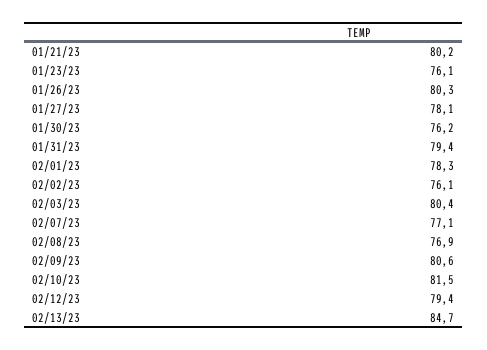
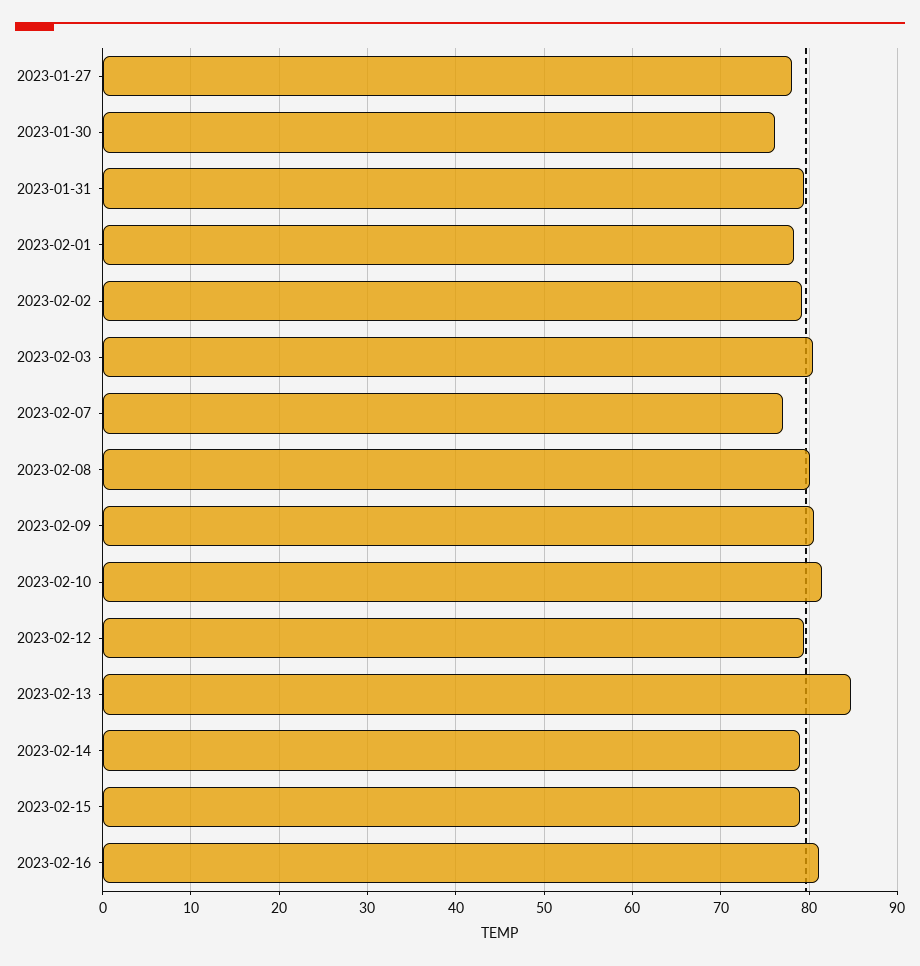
01/21/23: 80.2 -> none
01/23/23: 76.1 -> none
01/26/23: 80.3 -> none
02/02/23: 76.1 -> 79
02/08/23: 76.9 -> 80
2023-02-14: none -> 79
2023-02-15: none -> 79
2023-02-16: none -> 81

